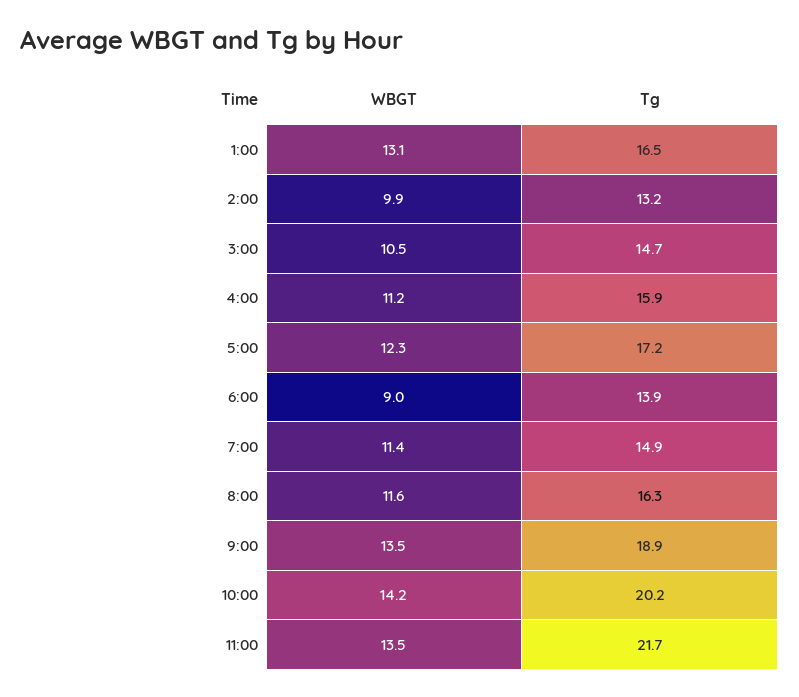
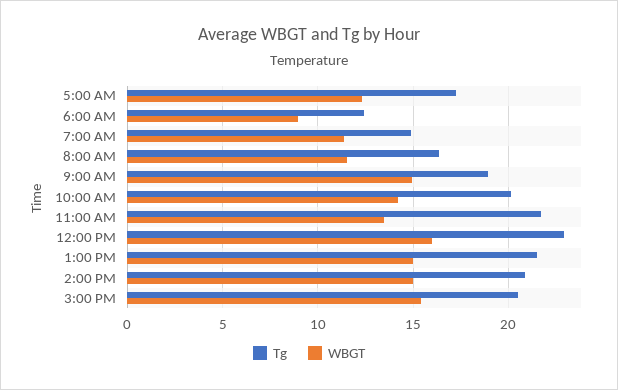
WBGT, 1:00: 13.1 -> none
Tg, 1:00: 16.5 -> none
WBGT, 2:00: 9.9 -> none
Tg, 2:00: 13.2 -> none
WBGT, 3:00: 10.5 -> none
Tg, 3:00: 14.7 -> none
WBGT, 4:00: 11.2 -> none
Tg, 4:00: 15.9 -> none
Tg, 6:00: 13.9 -> 12.5
WBGT, 9:00: 13.5 -> 15
Tg, 12:00 PM: none -> 23
WBGT, 12:00 PM: none -> 16
Tg, 1:00 PM: none -> 21.5
WBGT, 1:00 PM: none -> 15
Tg, 2:00 PM: none -> 21
WBGT, 2:00 PM: none -> 15
Tg, 3:00 PM: none -> 20.5
WBGT, 3:00 PM: none -> 15.5

